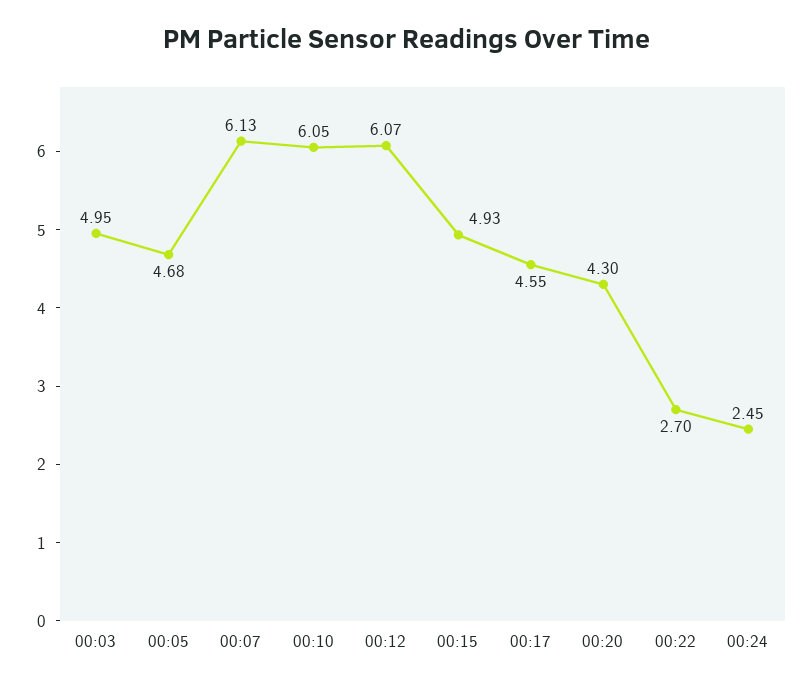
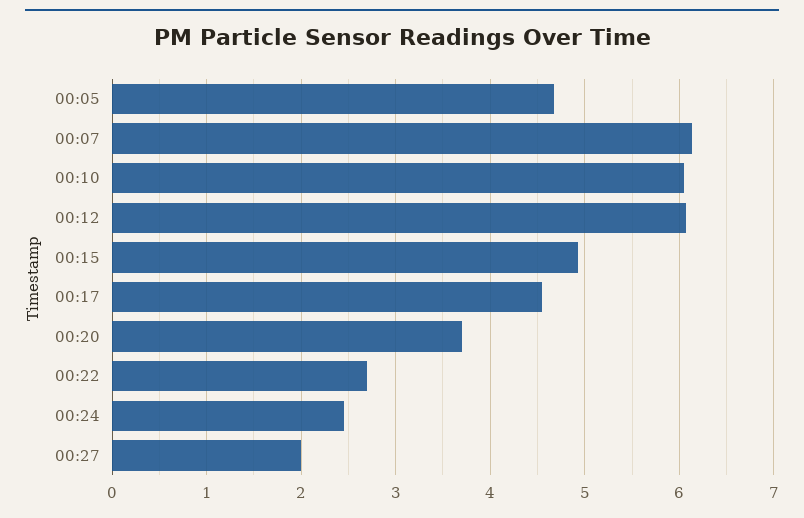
00:03: 4.95 -> none
00:20: 4.3 -> 3.7
00:27: none -> 2

